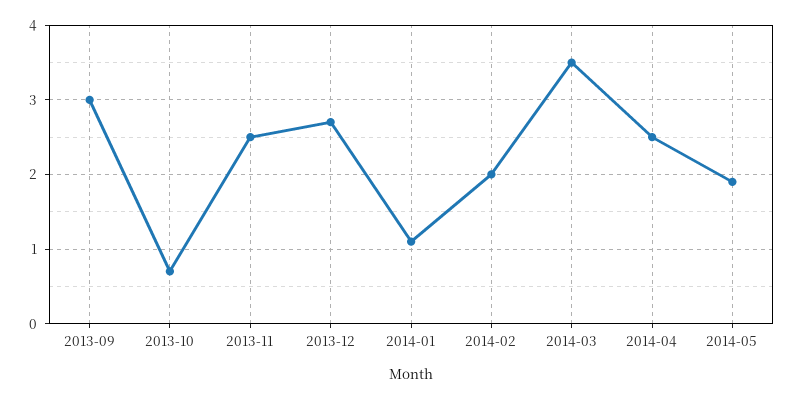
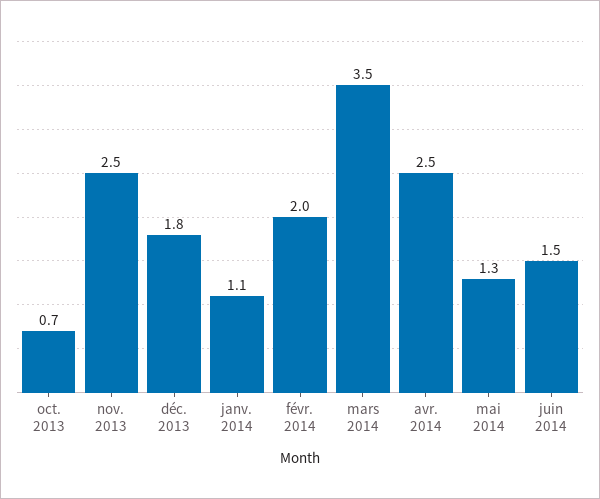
2013-09: 3 -> none
2013-12: 2.7 -> 1.8
2014-05: 1.9 -> 1.3
juin 2014: none -> 1.5

